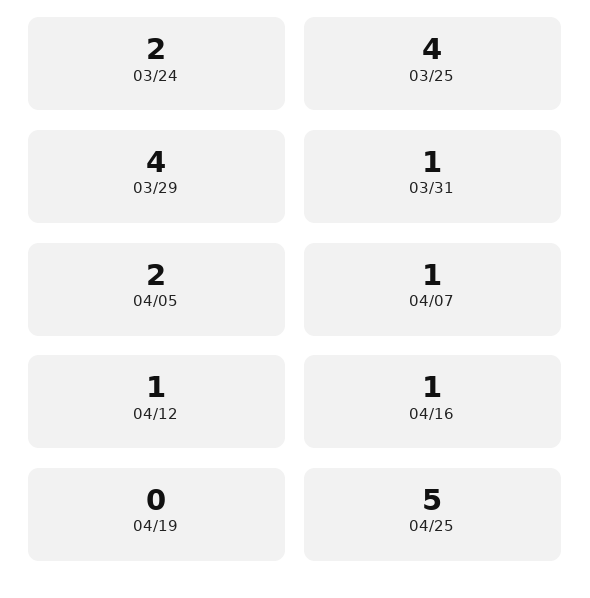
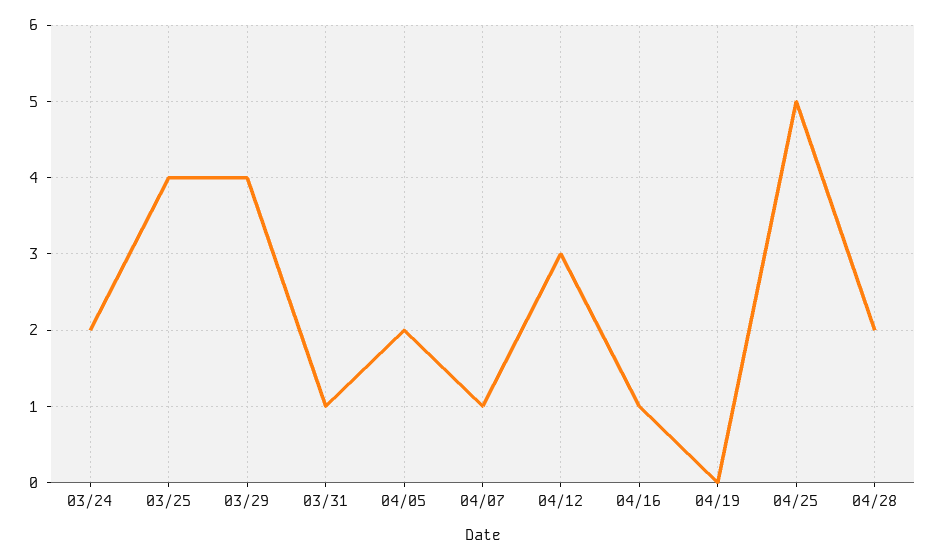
04/12: 1 -> 3
04/28: none -> 2

